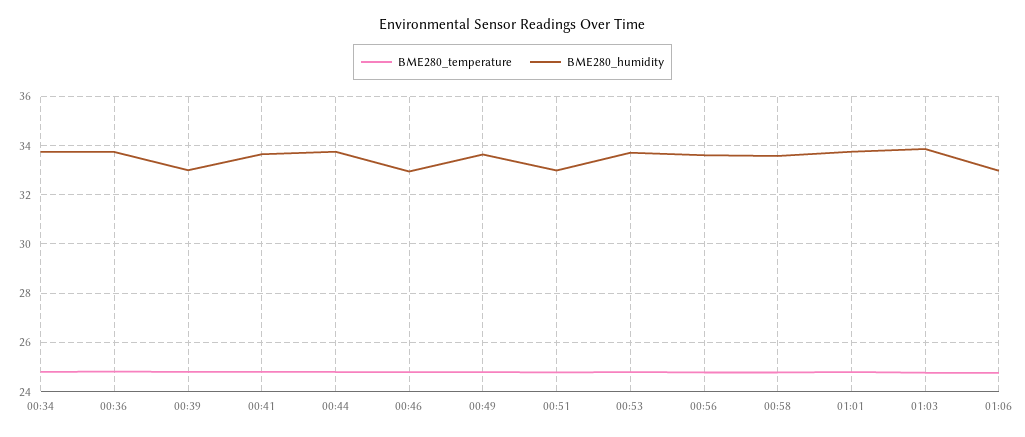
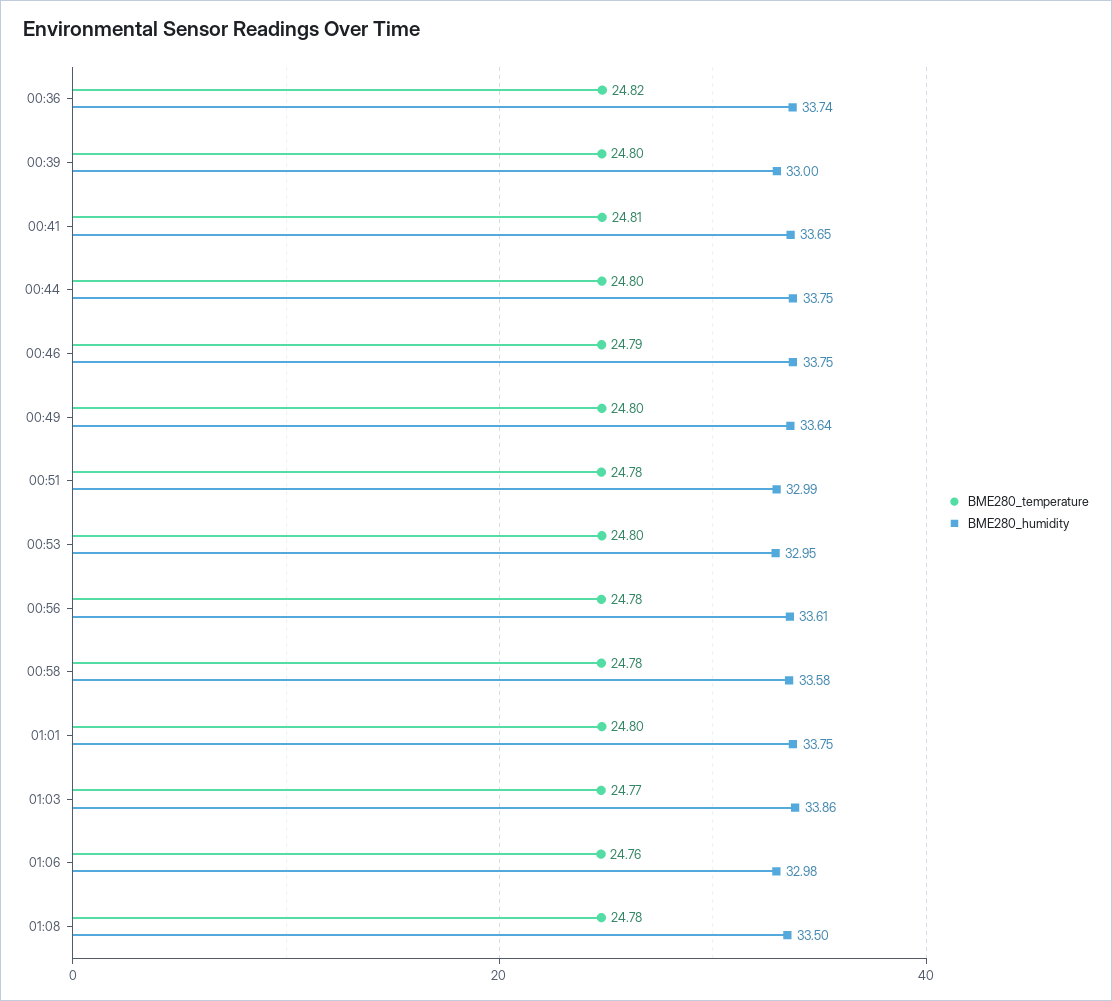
BME280_temperature, 00:34: 24.75 -> none
BME280_humidity, 00:34: 33.75 -> none
BME280_humidity, 00:46: 33 -> 33.75
BME280_humidity, 00:53: 33.75 -> 32.95
BME280_temperature, 01:08: none -> 24.78
BME280_humidity, 01:08: none -> 33.5

